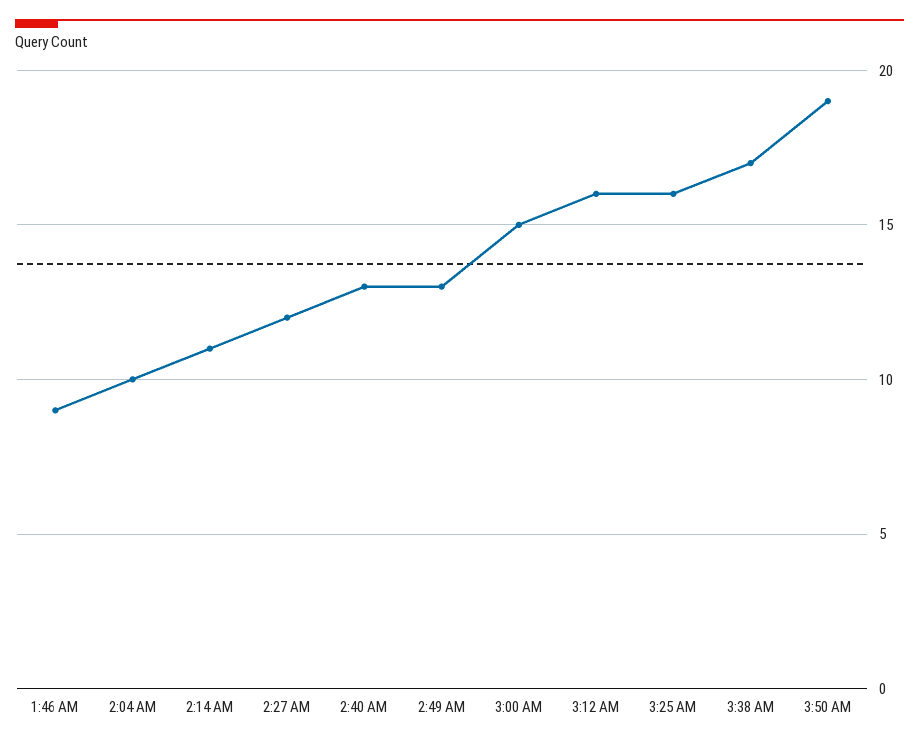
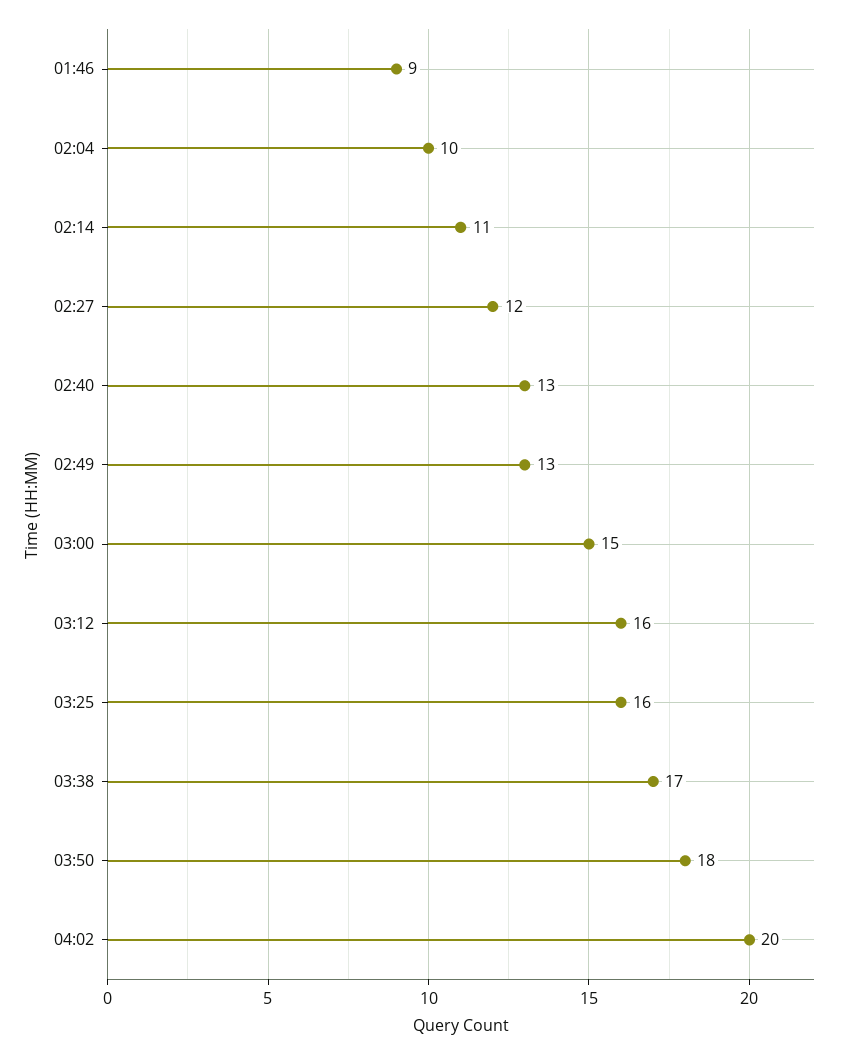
3:50 AM: 19 -> 18
04:02: none -> 20

